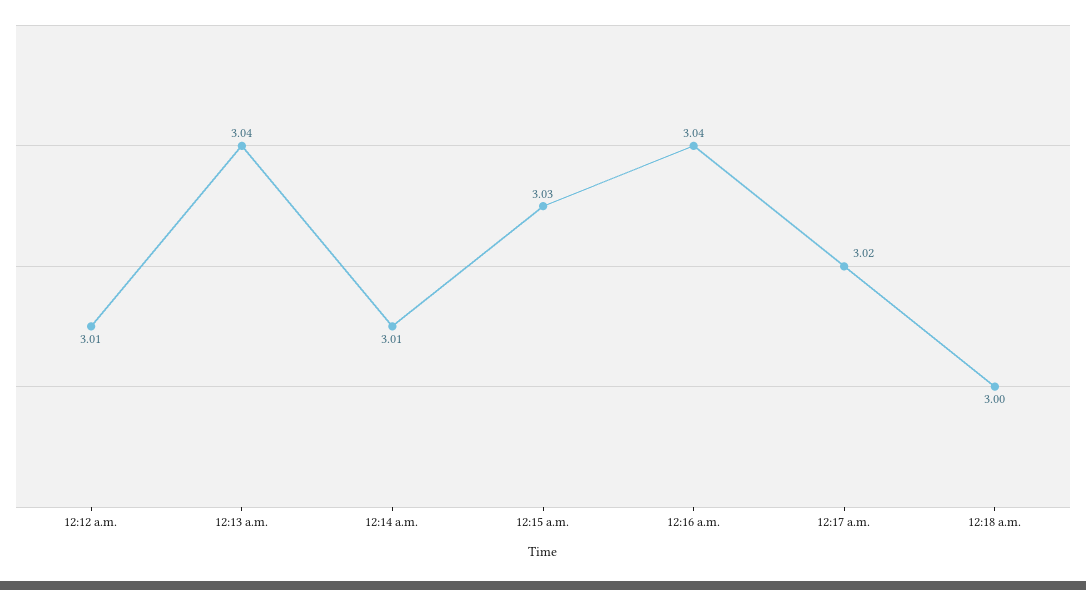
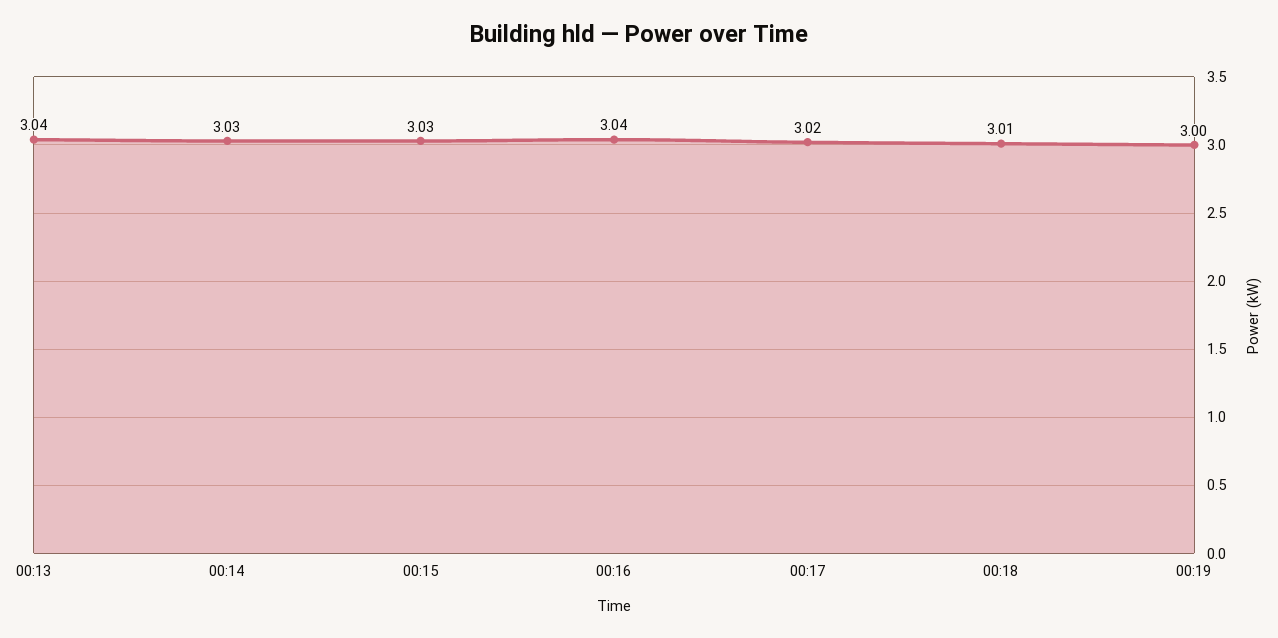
12:12 a.m.: 3.01 -> none
12:14 a.m.: 3.01 -> 3.03
12:18 a.m.: 3 -> 3.01
00:19: none -> 3

